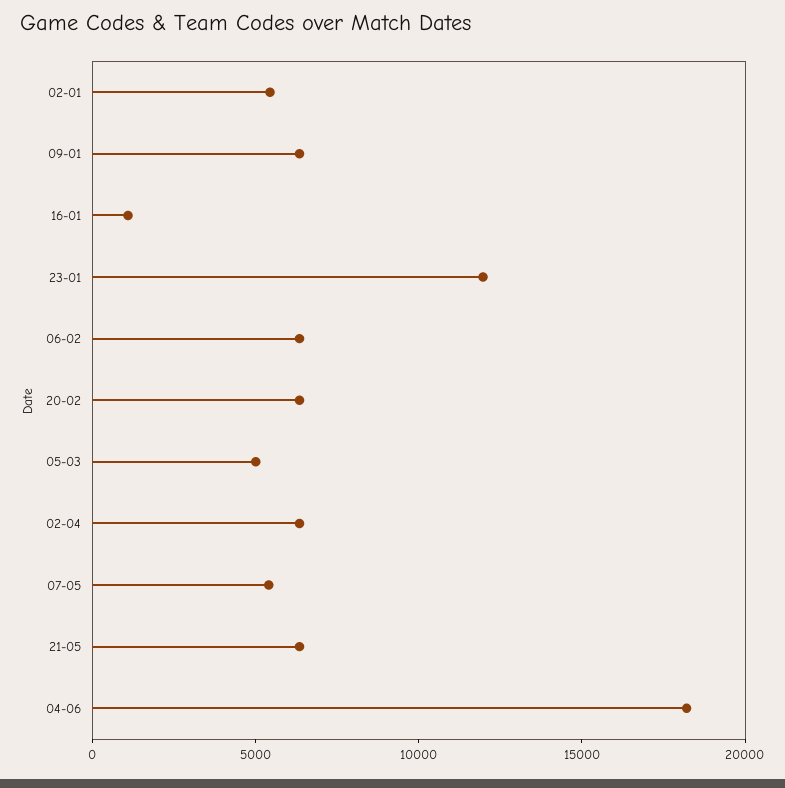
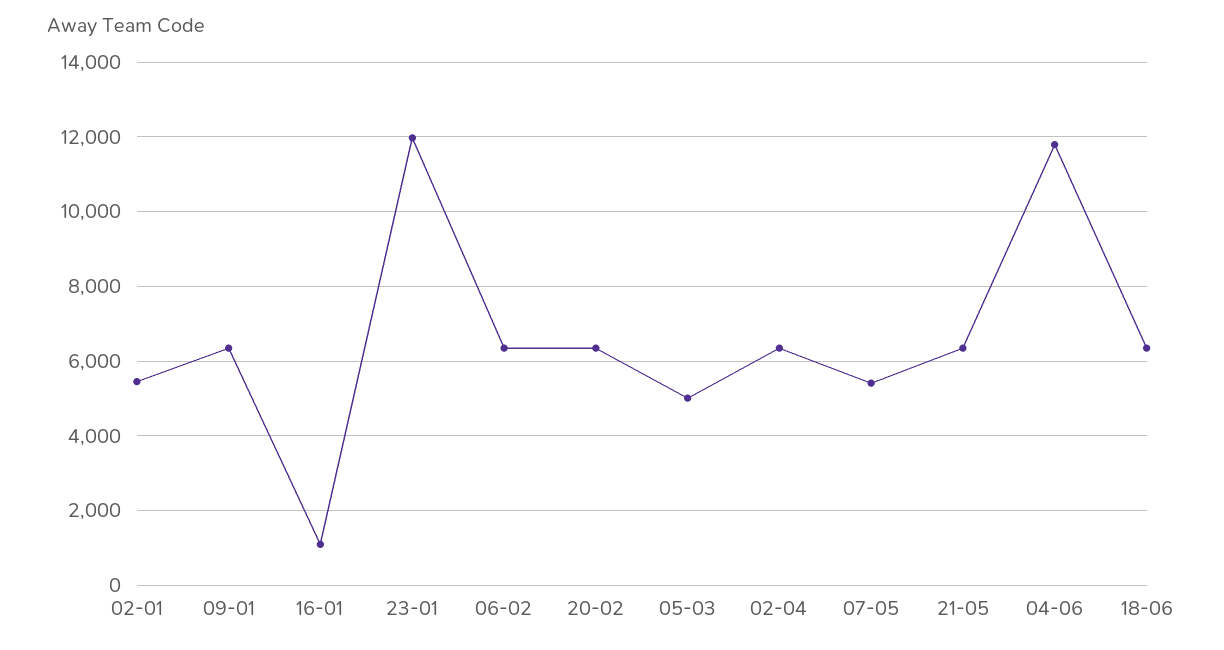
04-06: 18000 -> 11800
18-06: none -> 6400

